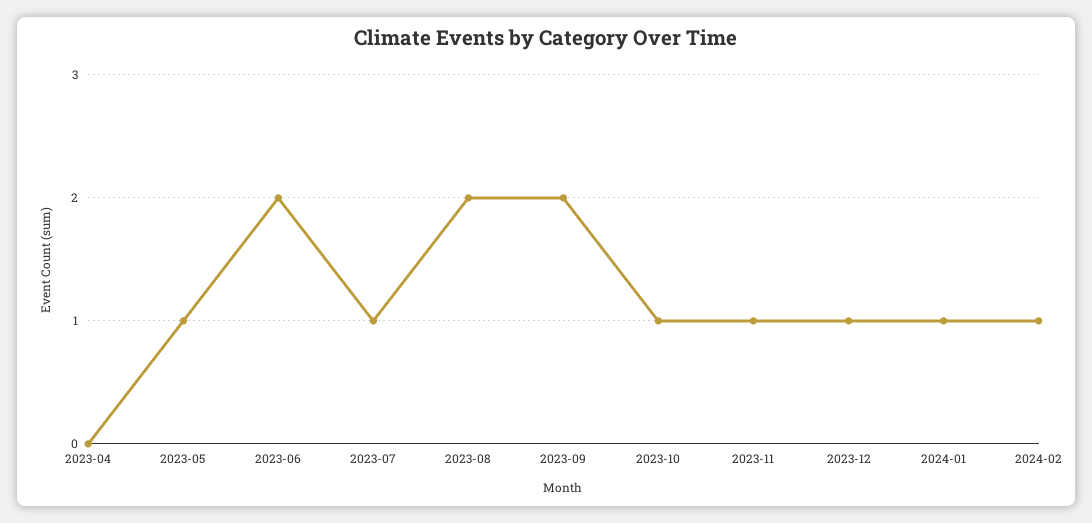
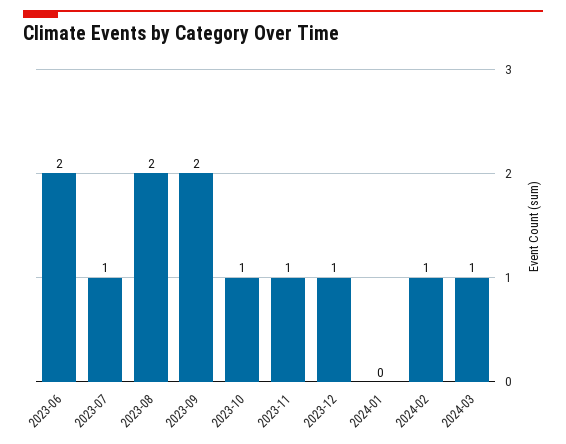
2023-04: 0 -> none
2023-05: 1 -> none
2024-01: 1 -> 0
2024-03: none -> 1

